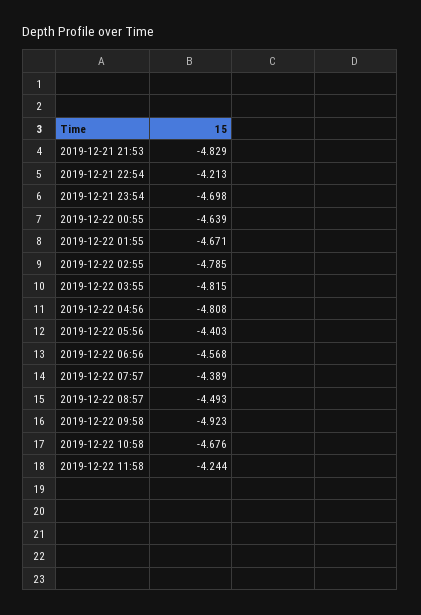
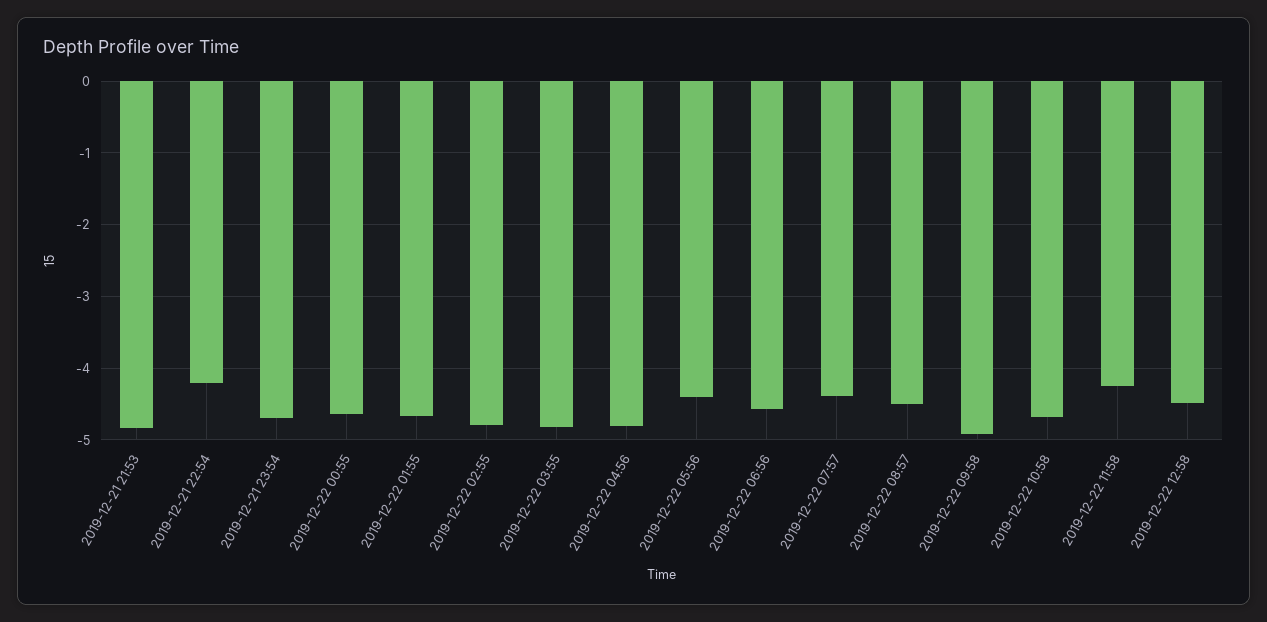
2019-12-22 12:58: none -> -4.5

